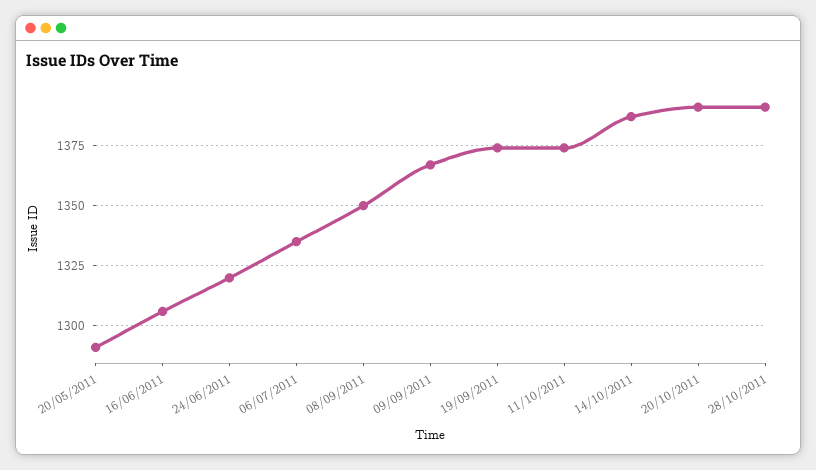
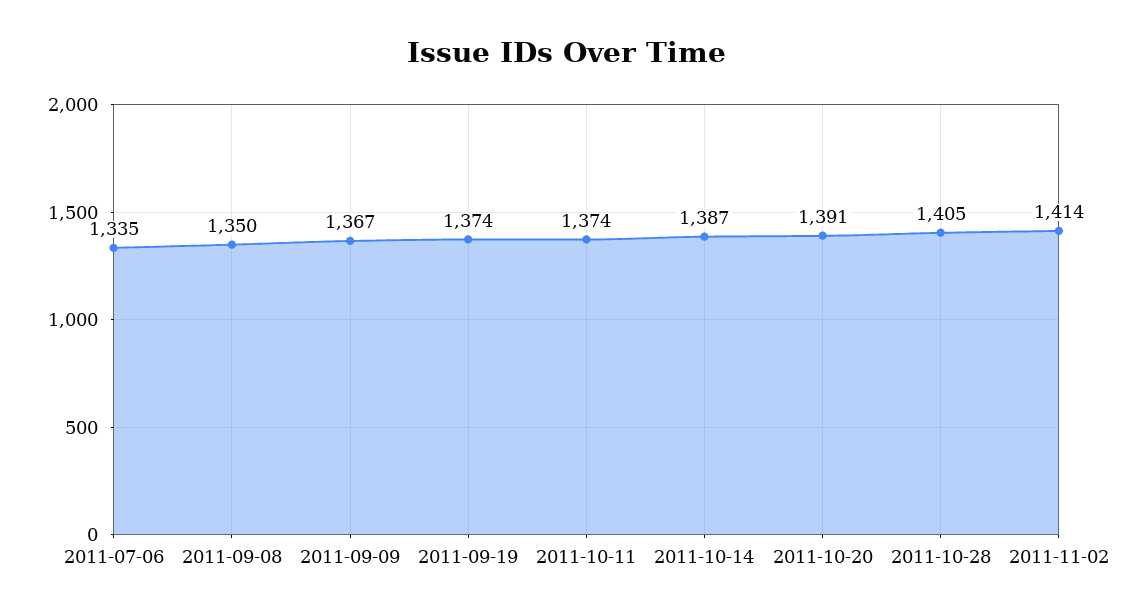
20/05/2011: 1290 -> none
16/06/2011: 1305 -> none
24/06/2011: 1320 -> none
28/10/2011: 1390 -> 1405
2011-11-02: none -> 1414

